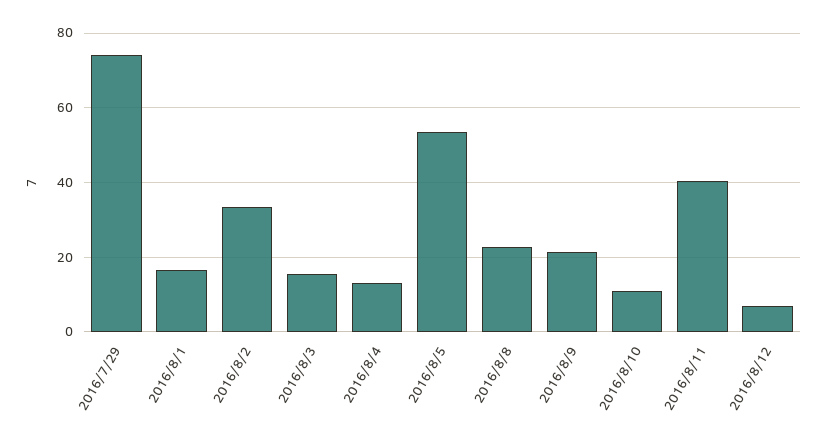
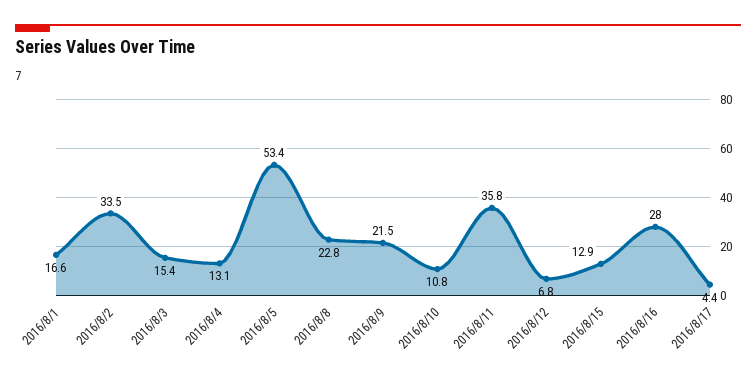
2016/7/29: 74 -> none
2016/8/11: 40 -> 35.8
2016/8/15: none -> 12.9
2016/8/16: none -> 28
2016/8/17: none -> 4.4

